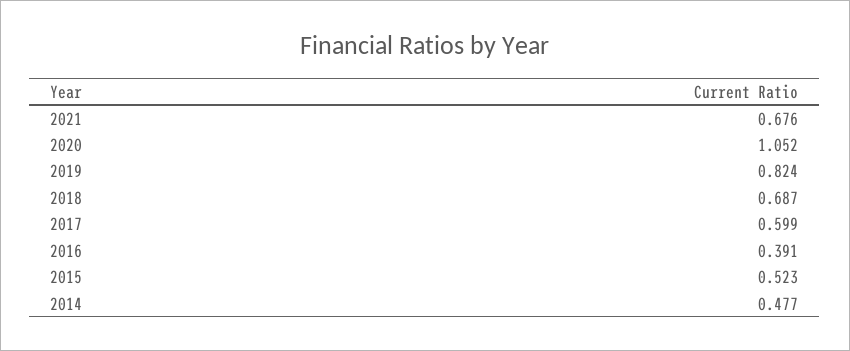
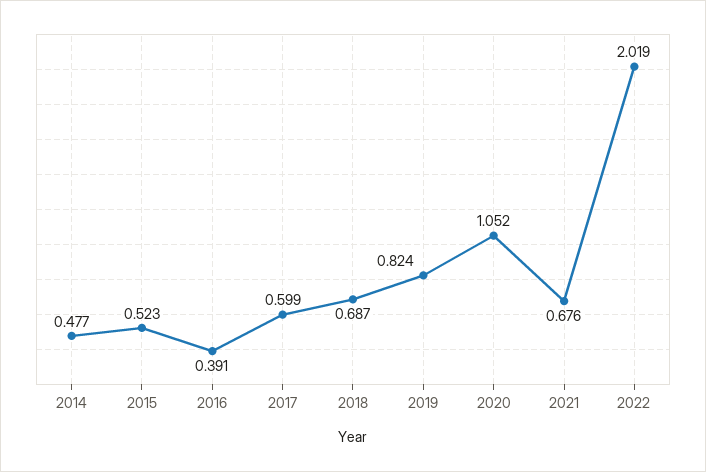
2022: none -> 2.019

